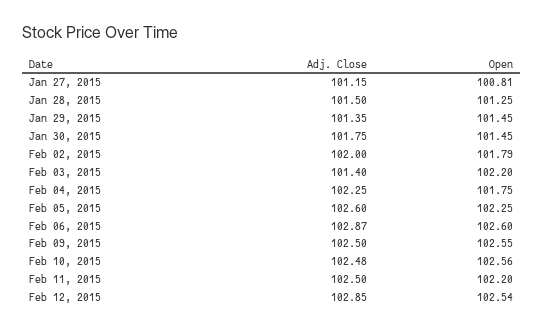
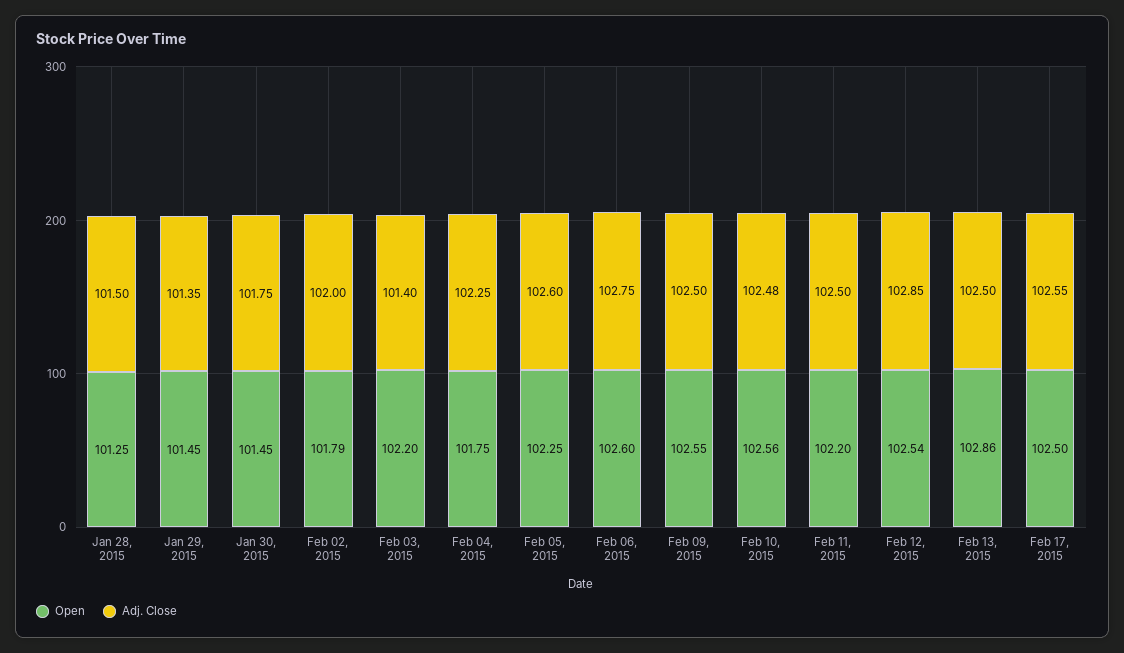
Adj. Close, Jan 27, 2015: 101.15 -> none
Open, Jan 27, 2015: 100.81 -> none
Adj. Close, Feb 06, 2015: 102.87 -> 102.75
Open, Feb 13, 2015: none -> 102.86
Adj. Close, Feb 13, 2015: none -> 102.5
Open, Feb 17, 2015: none -> 102.5
Adj. Close, Feb 17, 2015: none -> 102.55

